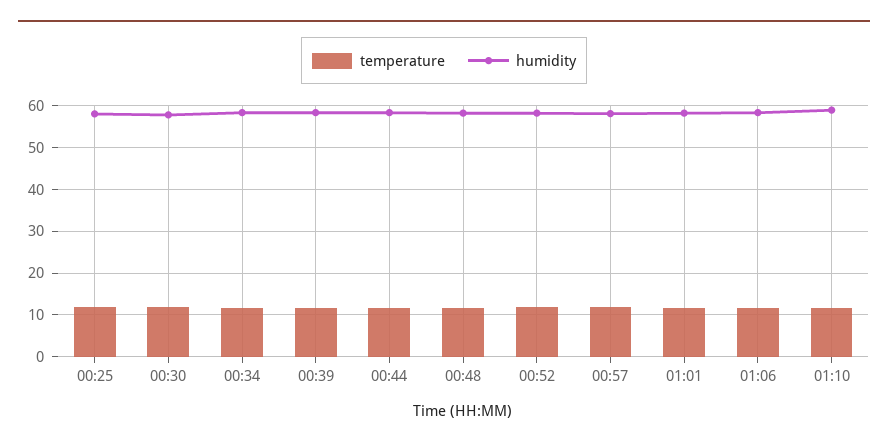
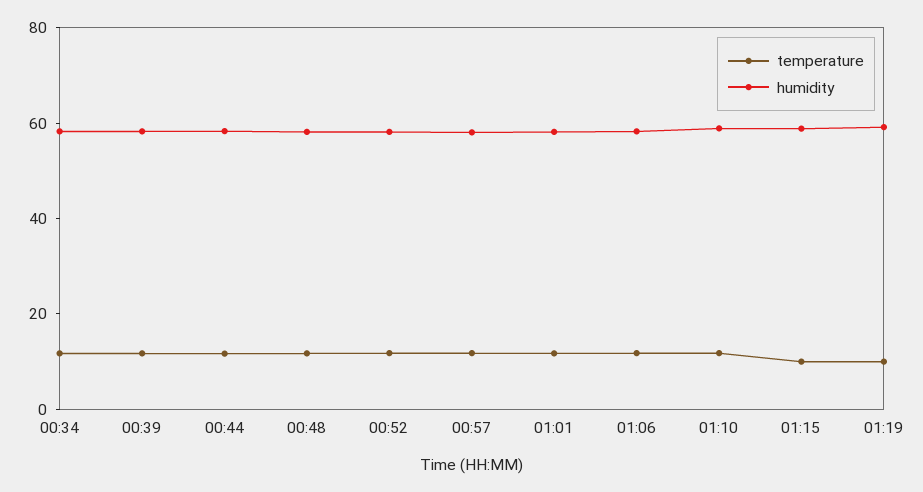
temperature, 00:25: 12 -> none
humidity, 00:25: 58 -> none
temperature, 00:30: 12 -> none
humidity, 00:30: 58 -> none
temperature, 01:15: none -> 10
humidity, 01:15: none -> 60
temperature, 01:19: none -> 10
humidity, 01:19: none -> 60

